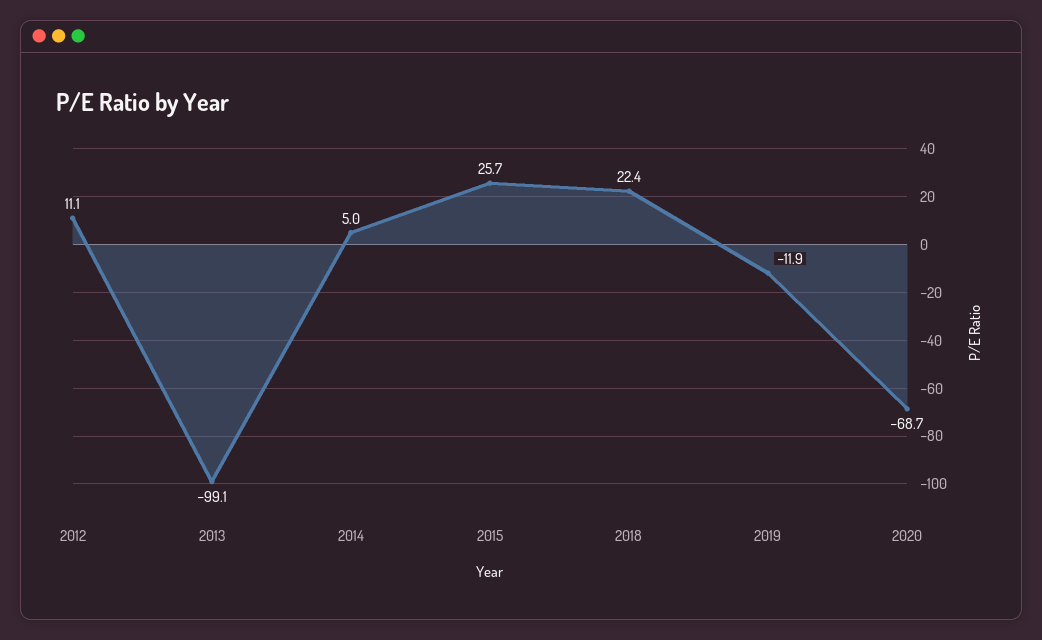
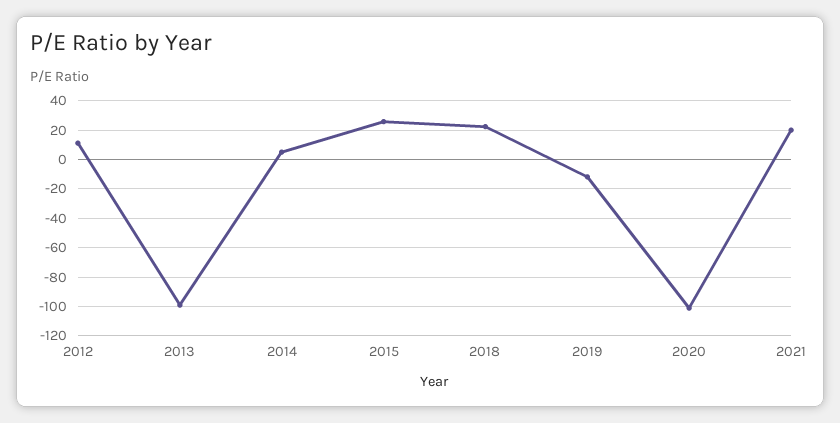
2020: -68.7 -> -100
2021: none -> 20

